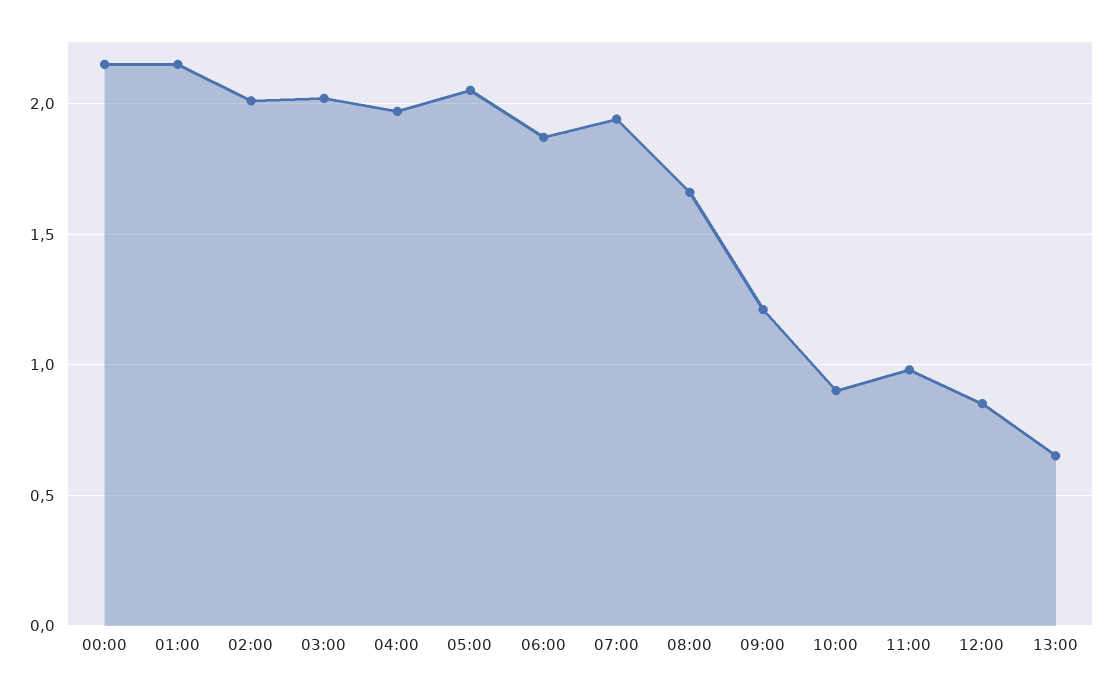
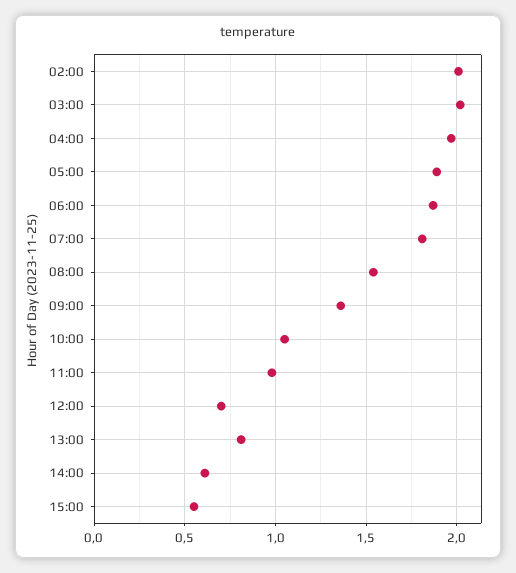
00:00: 2.15 -> none
01:00: 2.15 -> none
05:00: 2.05 -> 1.9
07:00: 1.95 -> 1.8
08:00: 1.65 -> 1.55
09:00: 1.2 -> 1.35
10:00: 0.9 -> 1.05
12:00: 0.85 -> 0.7
13:00: 0.65 -> 0.8
14:00: none -> 0.6
15:00: none -> 0.55

